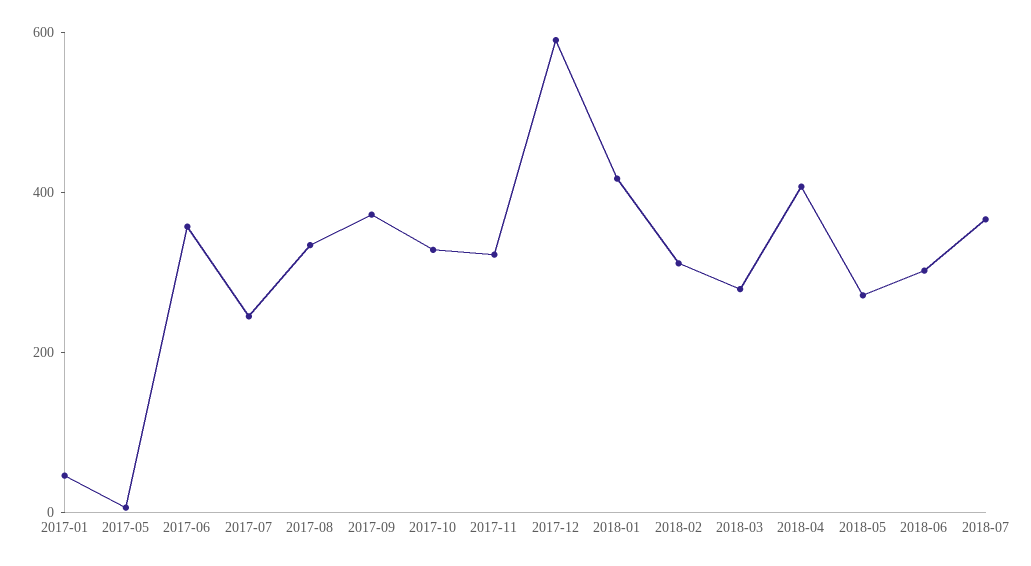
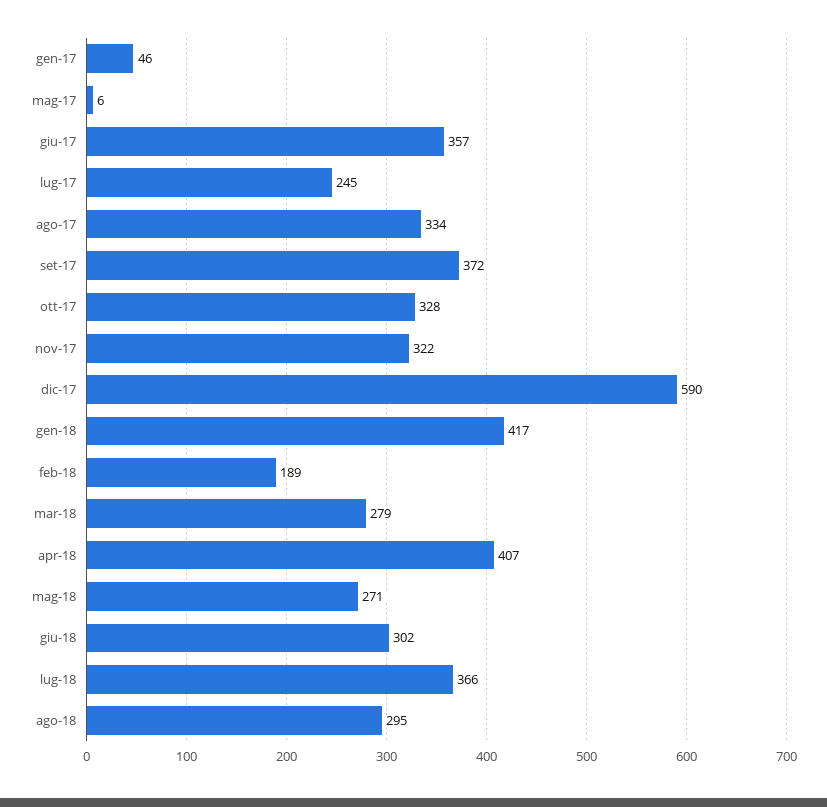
2018-02: 300 -> 189
ago-18: none -> 295

